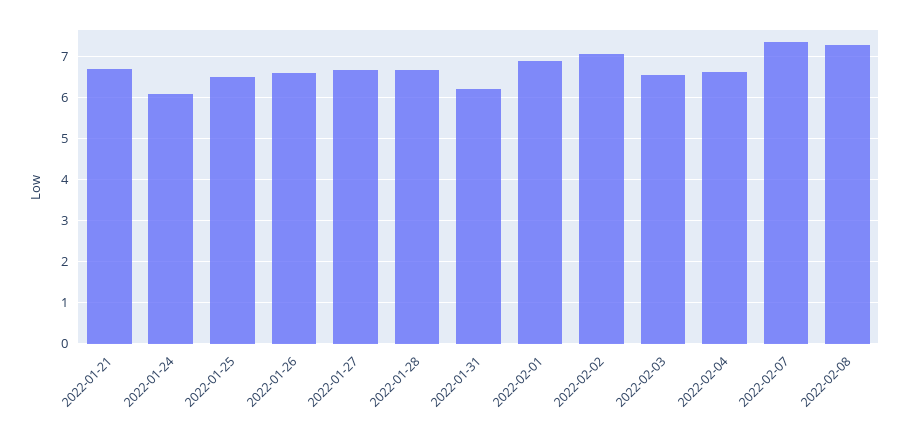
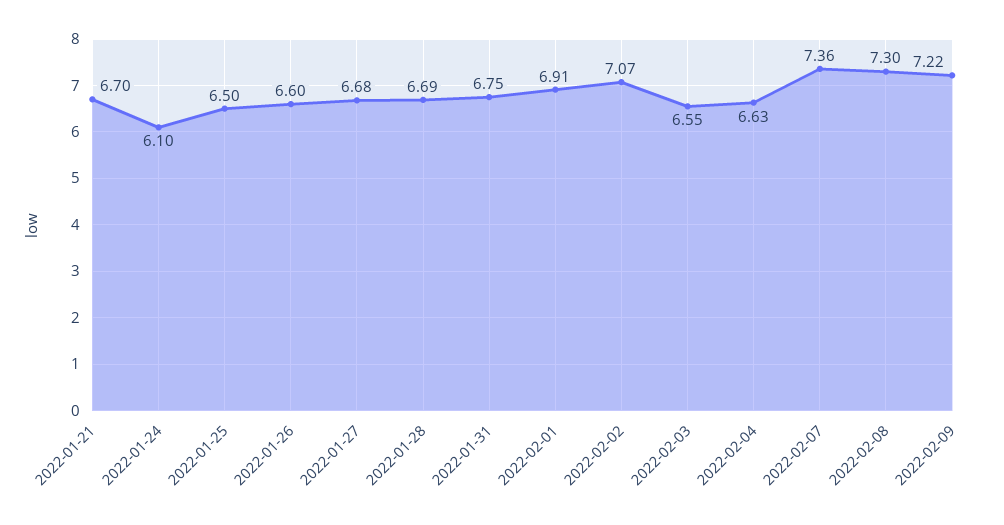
2022-01-31: 6.2 -> 6.75
2022-02-09: none -> 7.22

